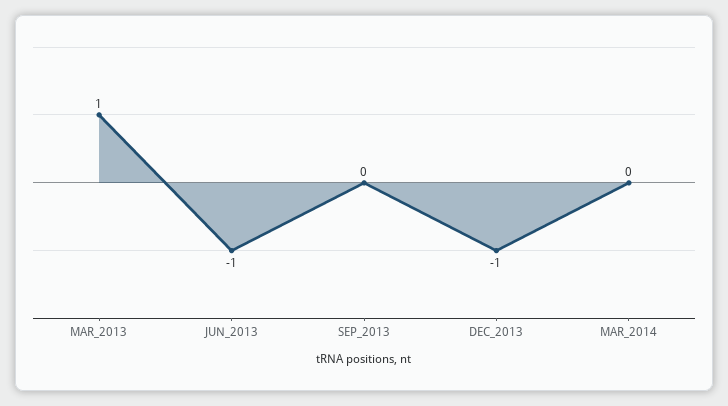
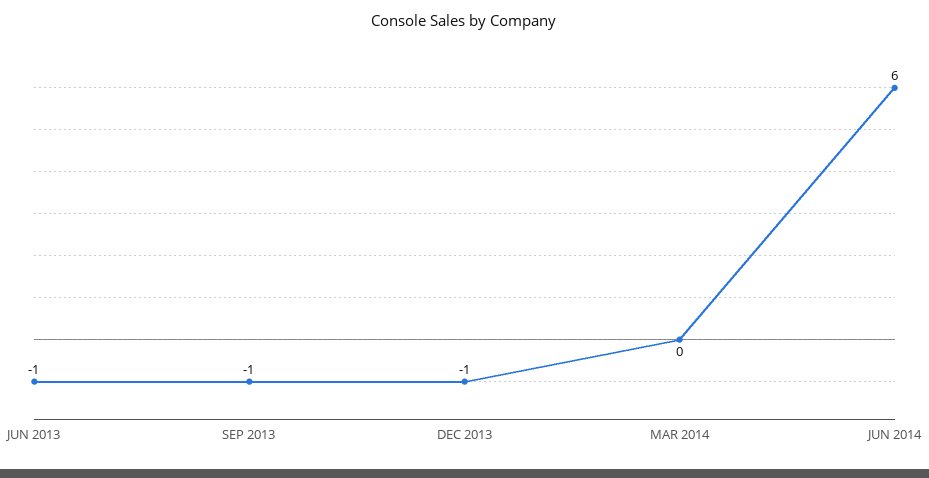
MAR_2013: 1 -> none
SEP_2013: 0 -> -1
JUN 2014: none -> 6

